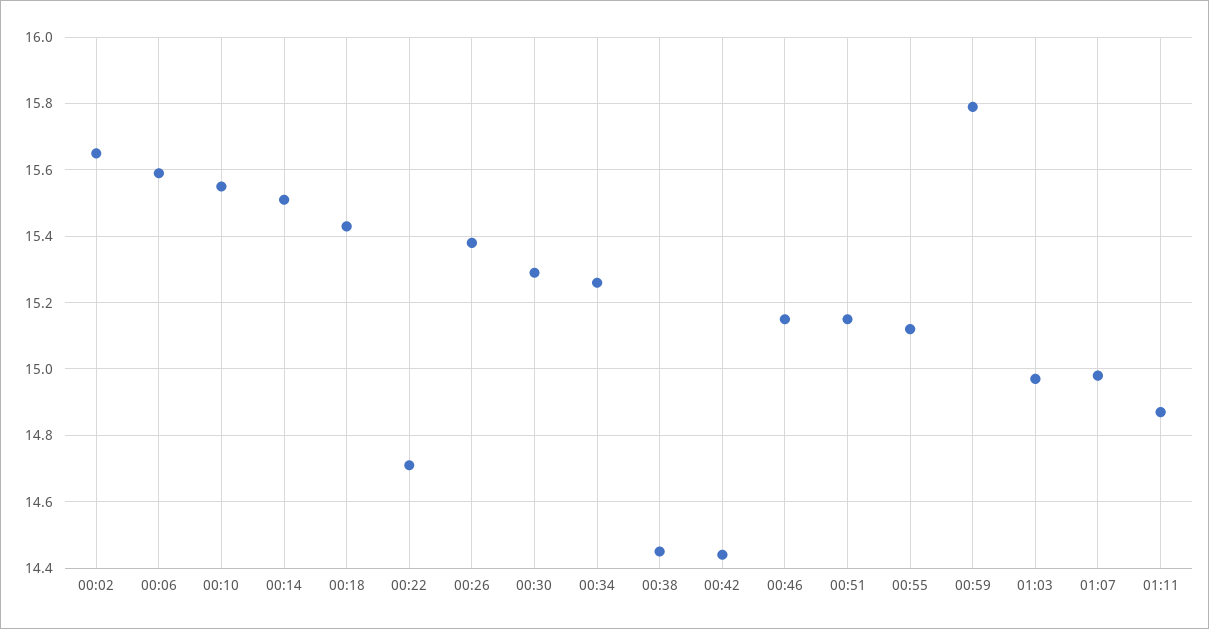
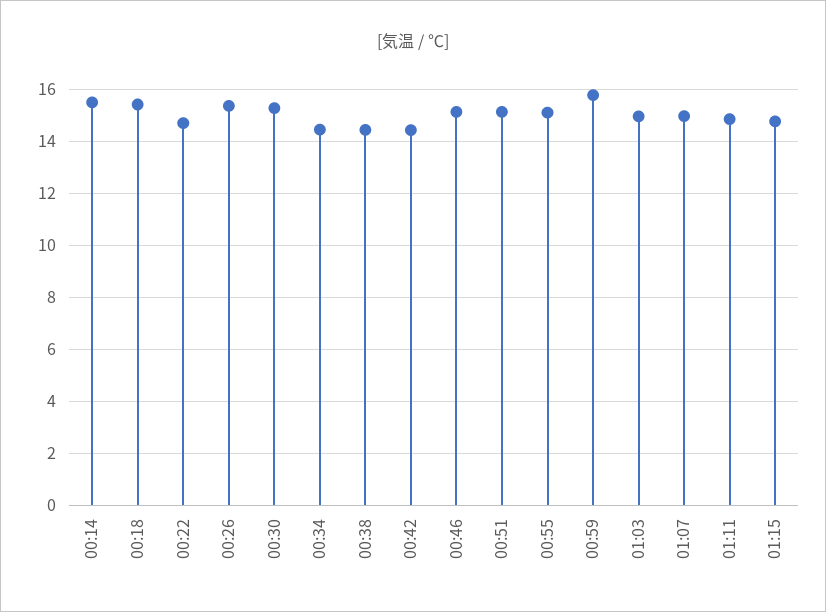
00:02: 15.65 -> none
00:06: 15.6 -> none
00:10: 15.55 -> none
00:34: 15.25 -> 14.5
01:15: none -> 14.75

